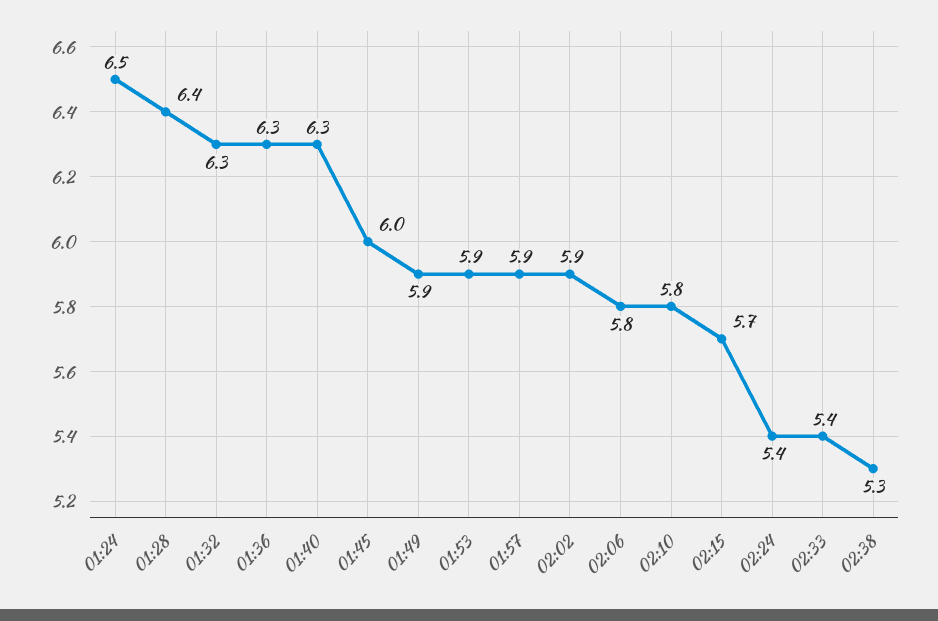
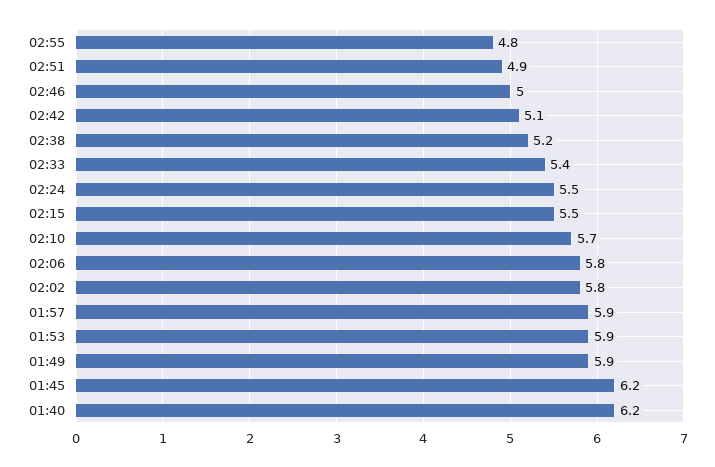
01:24: 6.5 -> none
01:28: 6.4 -> none
01:32: 6.3 -> none
01:36: 6.3 -> none
01:40: 6.3 -> 6.2
01:45: 6 -> 6.2
02:02: 5.9 -> 5.8
02:10: 5.8 -> 5.7
02:15: 5.7 -> 5.5
02:24: 5.4 -> 5.5
02:38: 5.3 -> 5.2
02:55: none -> 4.8
02:51: none -> 4.9
02:46: none -> 5
02:42: none -> 5.1

